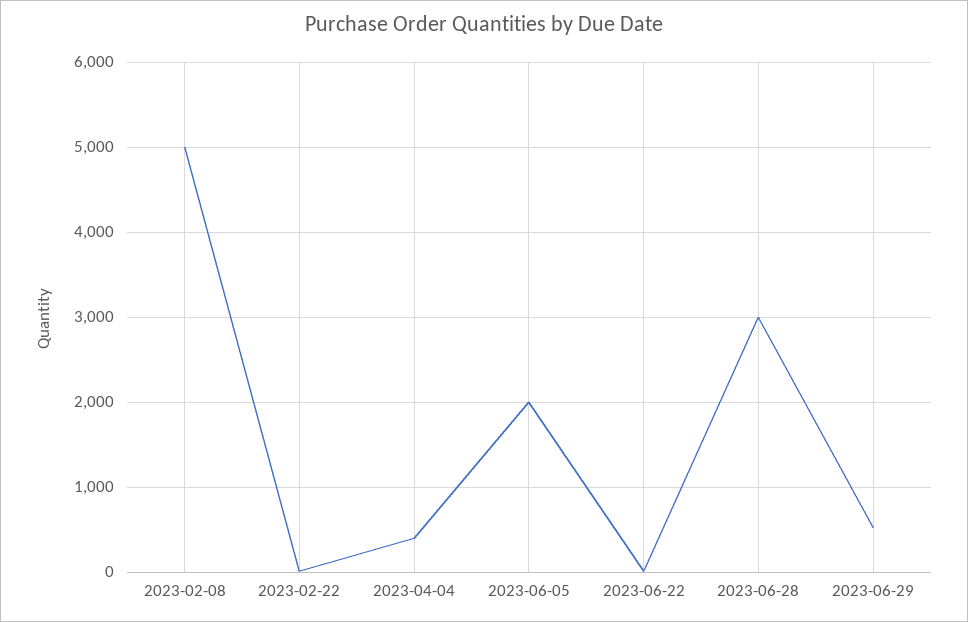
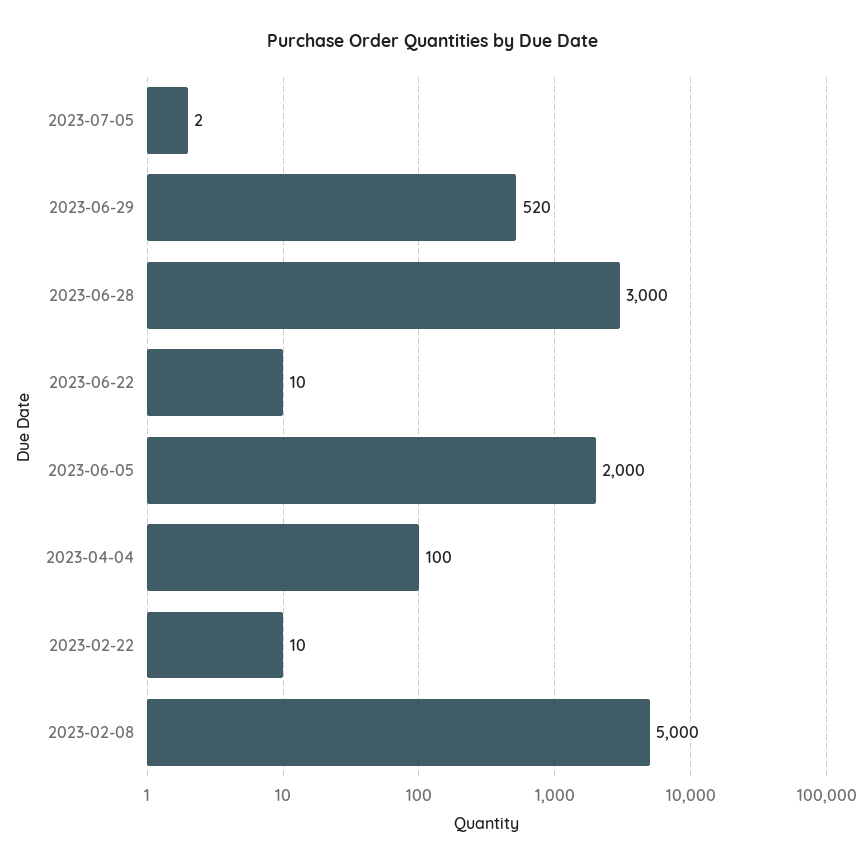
2023-04-04: 400 -> 100
2023-07-05: none -> 2

